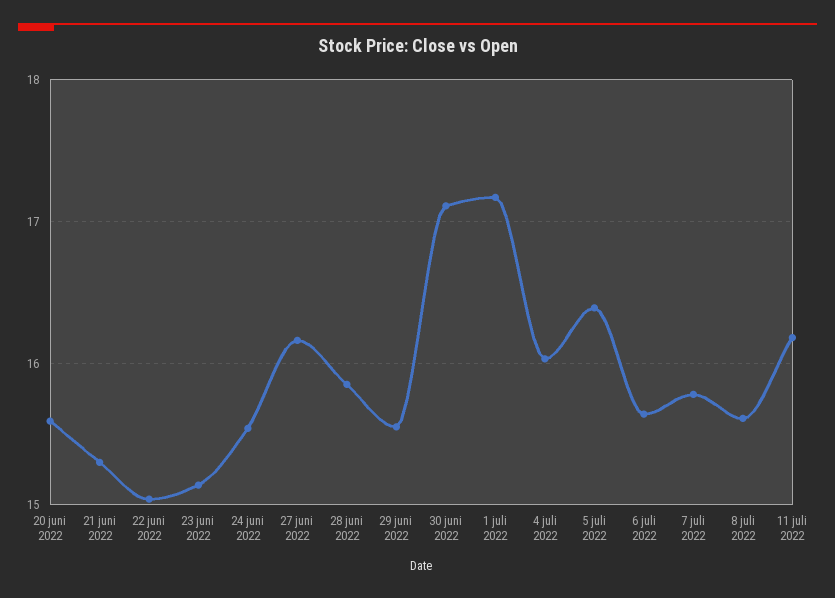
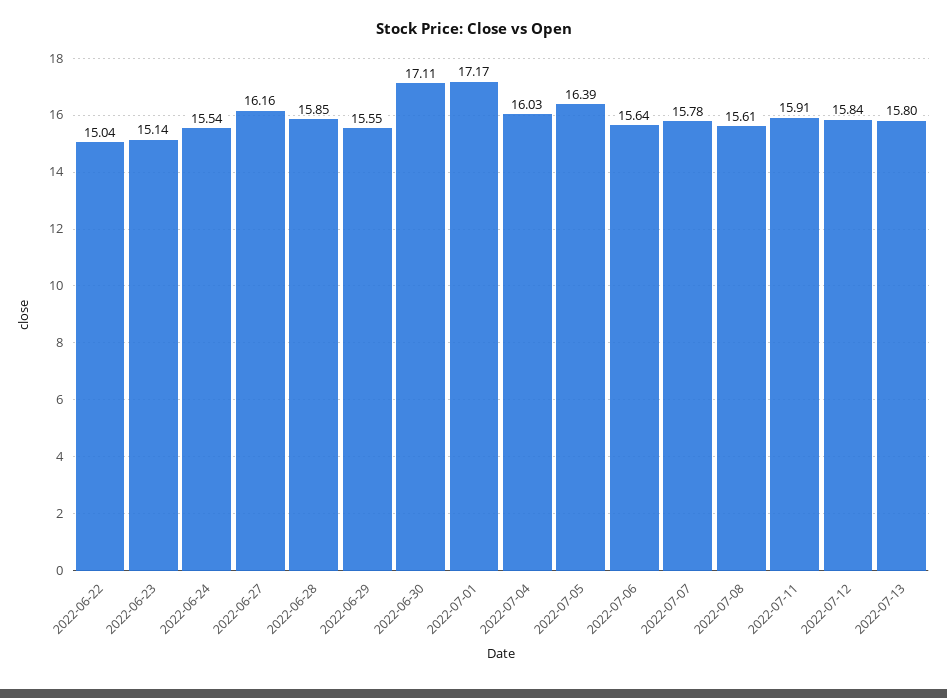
20 juni 2022: 15.6 -> none
21 juni 2022: 15.3 -> none
11 juli 2022: 16.2 -> 15.91
2022-07-12: none -> 15.84
2022-07-13: none -> 15.8

